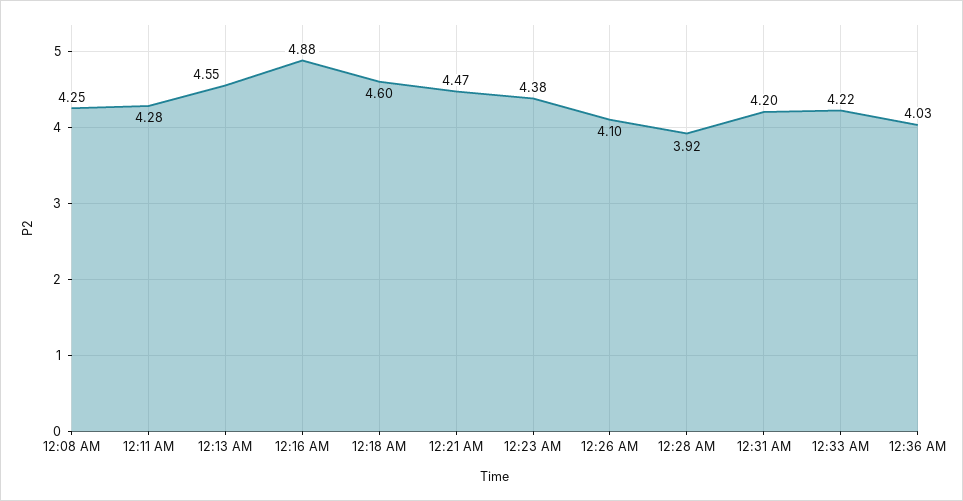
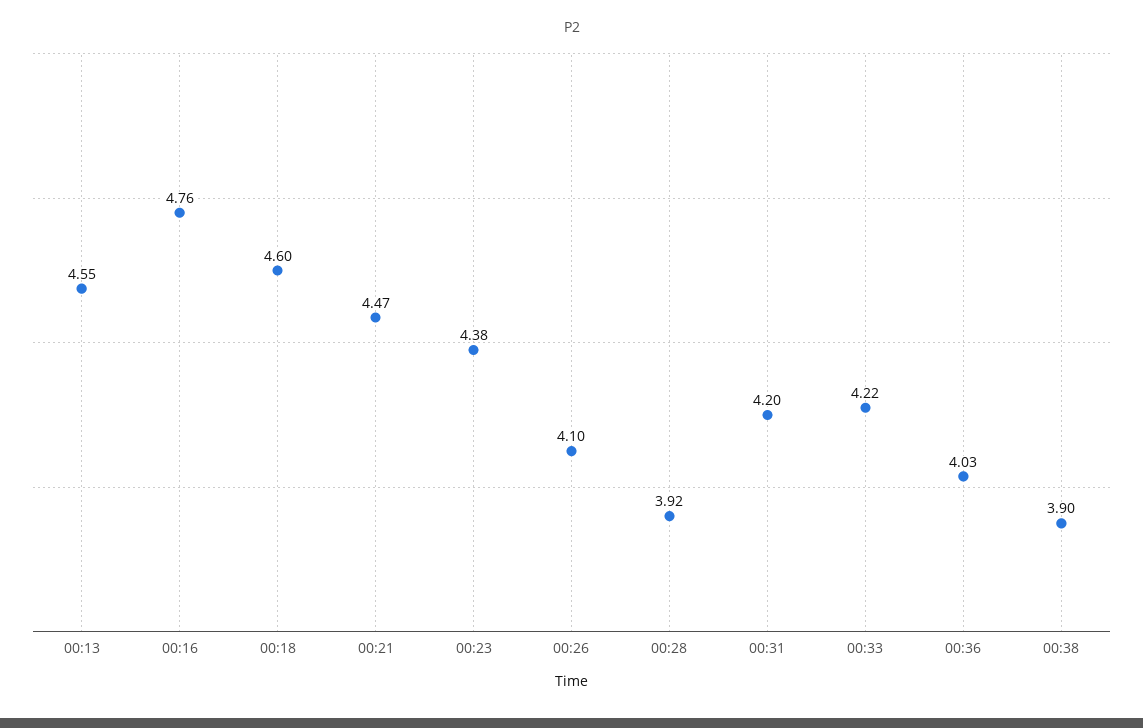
12:08 AM: 4.25 -> none
12:11 AM: 4.28 -> none
12:16 AM: 4.88 -> 4.76
00:38: none -> 3.9

